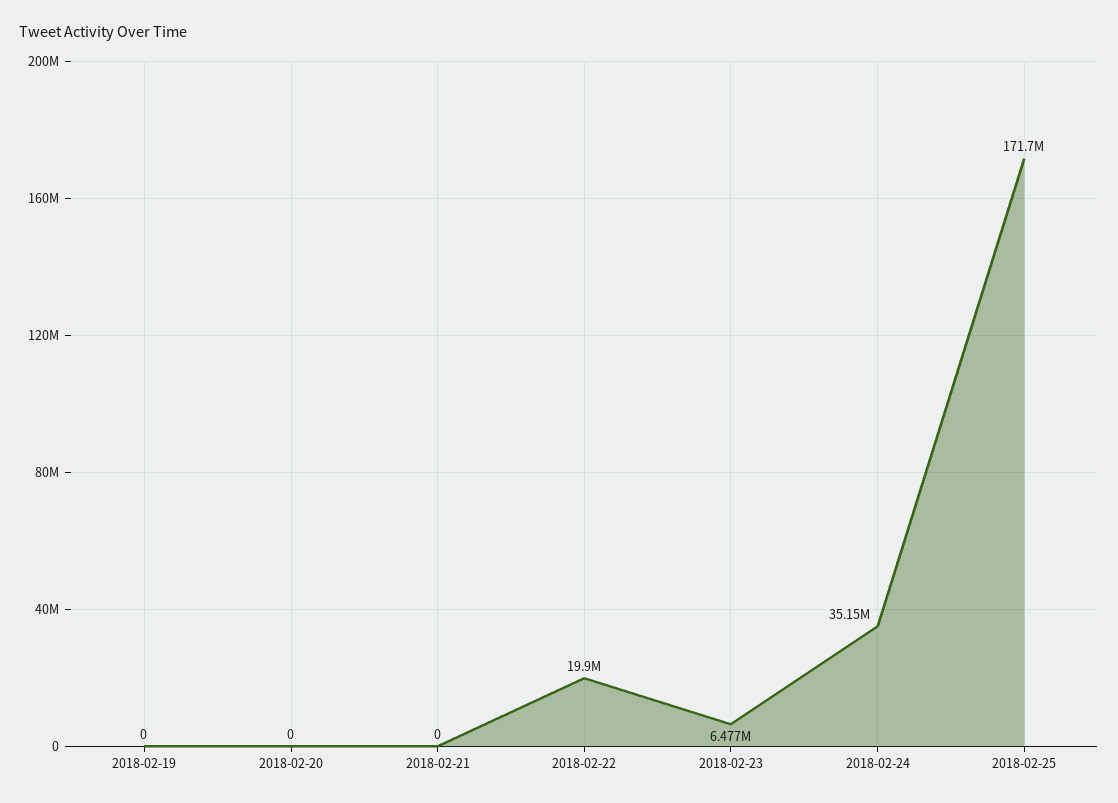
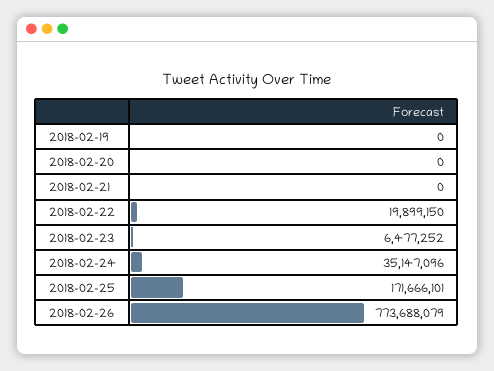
2018-02-26: none -> 773688079

